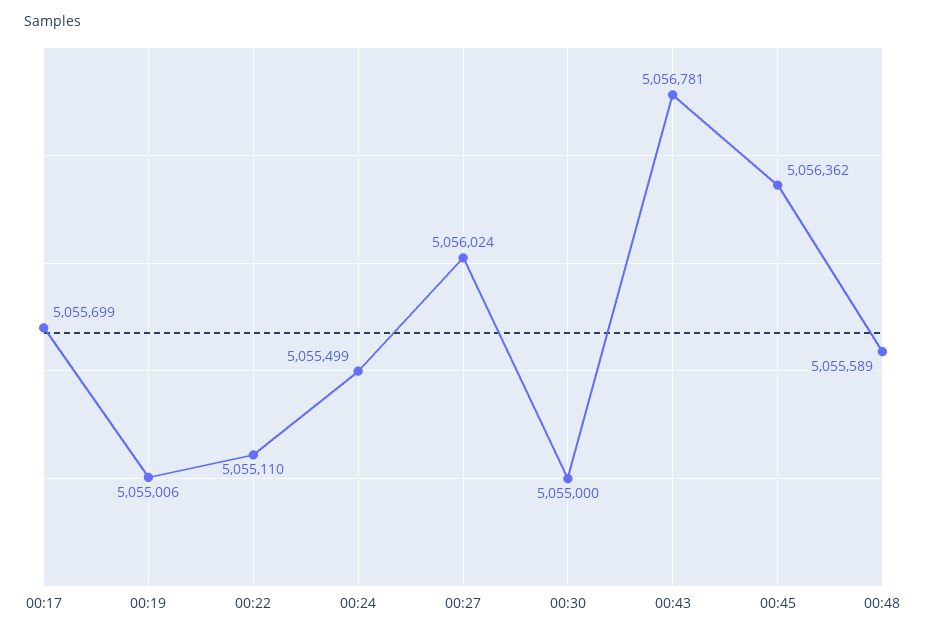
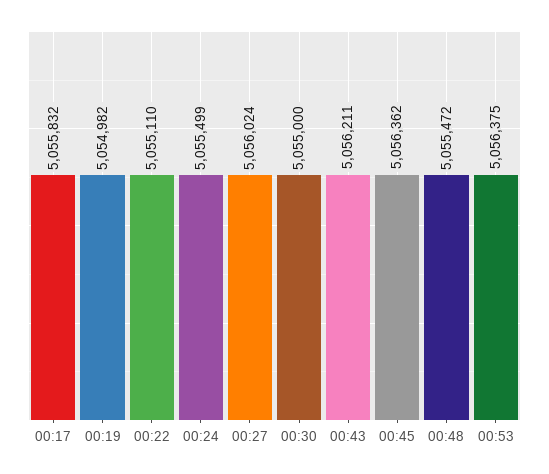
00:17: 5055699 -> 5055832
00:19: 5055006 -> 5054982
00:43: 5056781 -> 5056211
00:48: 5055589 -> 5055472
00:53: none -> 5056375

